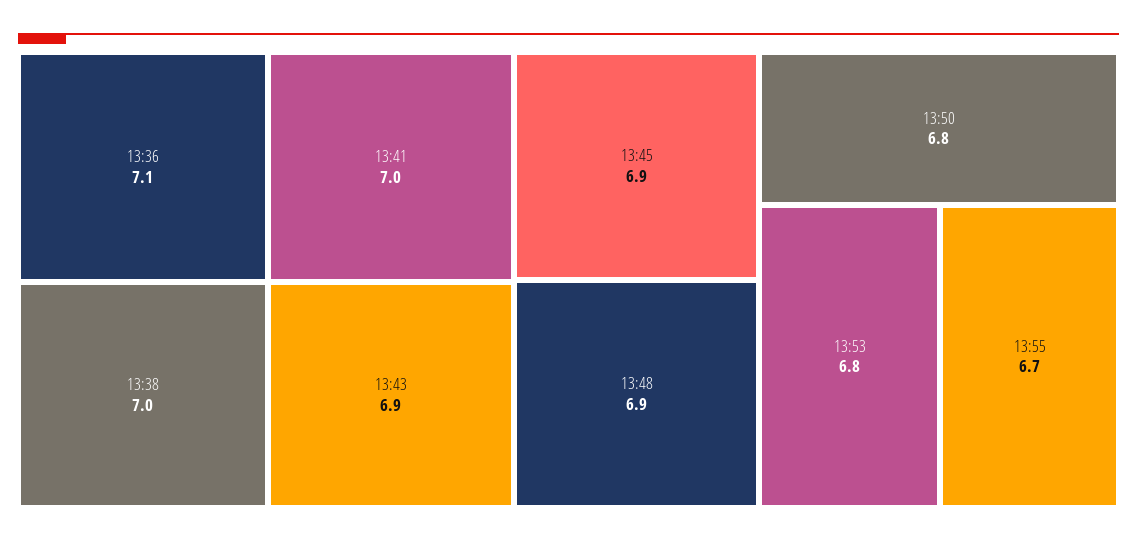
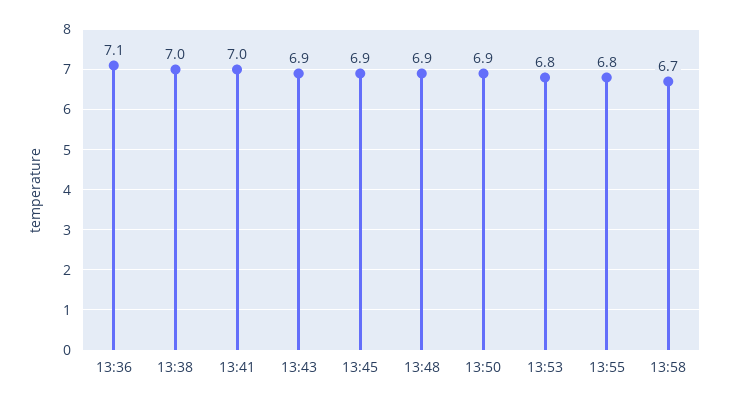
13:50: 6.8 -> 6.9
13:55: 6.7 -> 6.8
13:58: none -> 6.7

